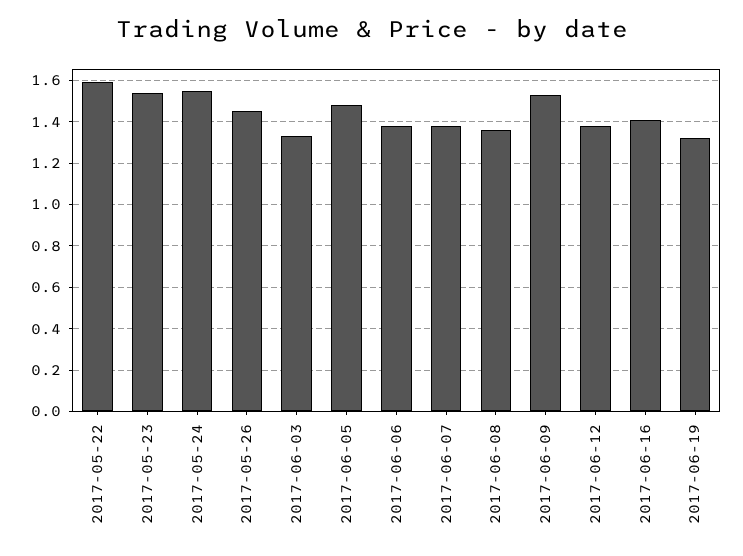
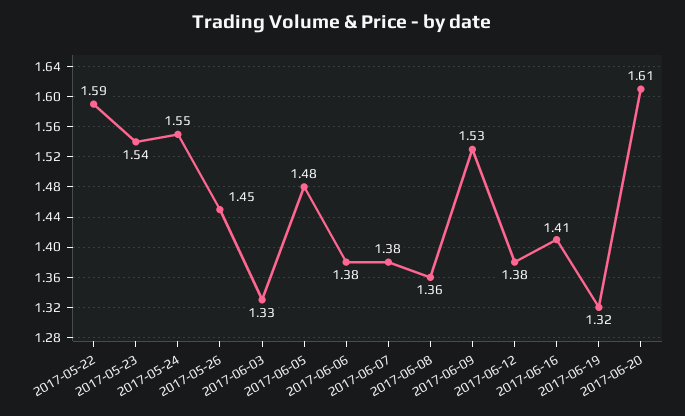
2017-06-20: none -> 1.61

